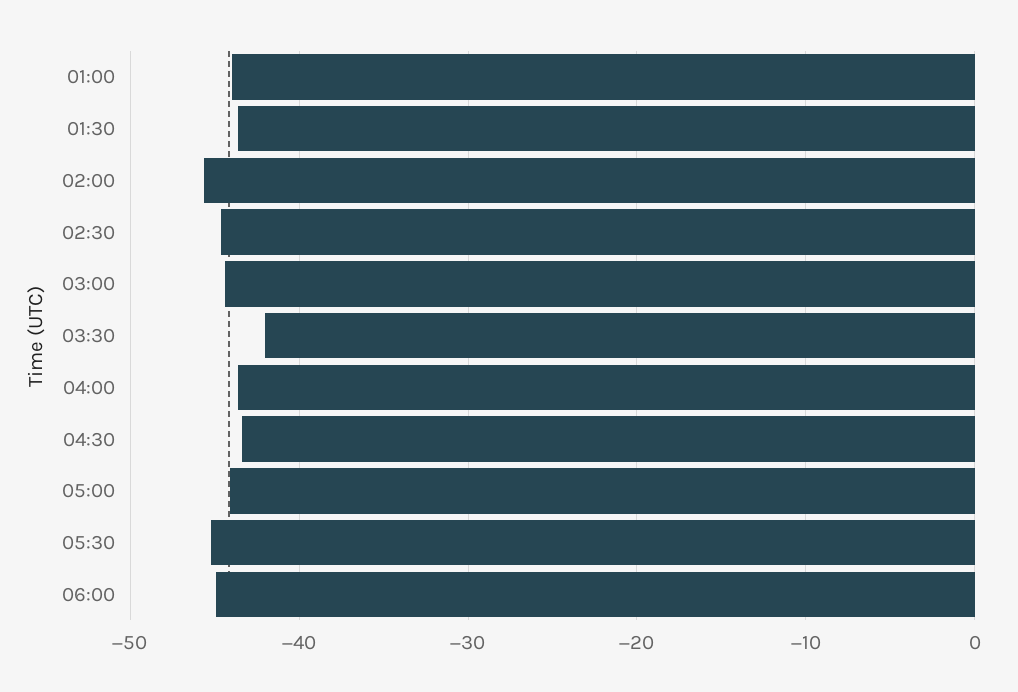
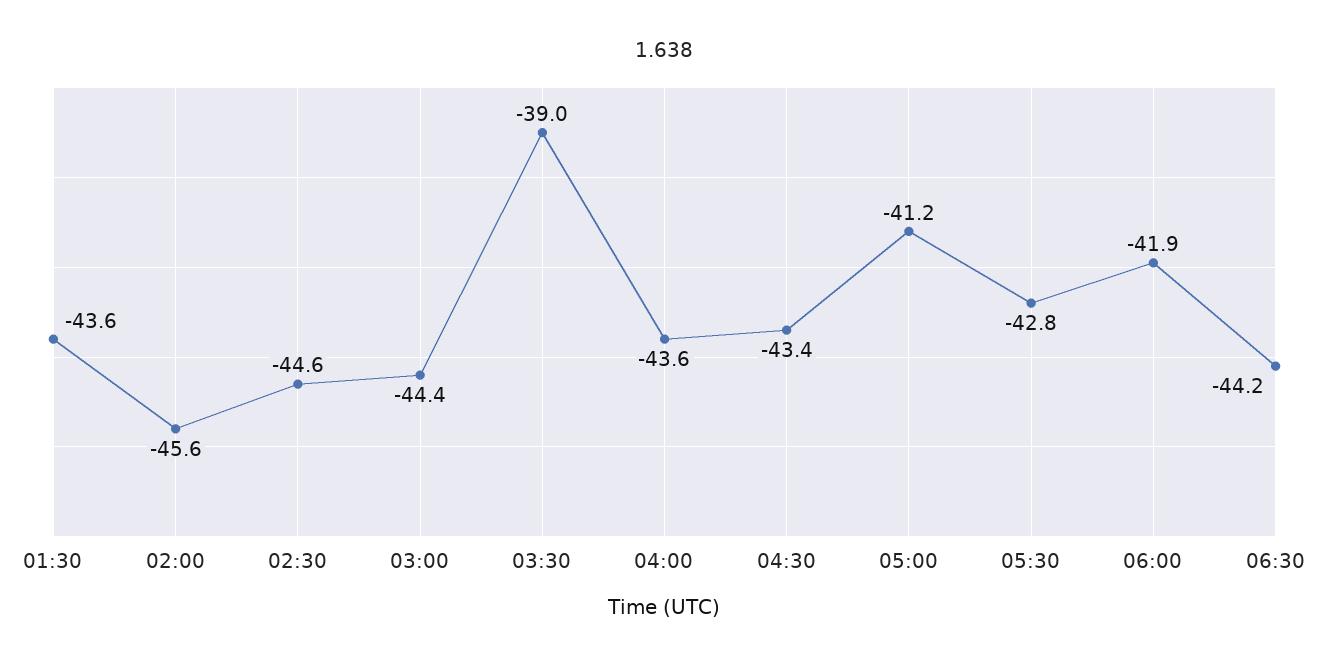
01:00: -44 -> none
03:30: -42 -> -39
05:00: -44 -> -41.2
05:30: -45 -> -42.8
06:00: -45 -> -41.9
06:30: none -> -44.2

